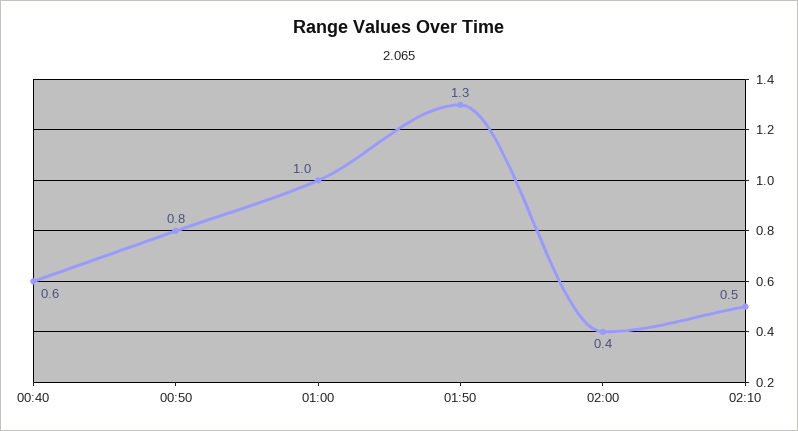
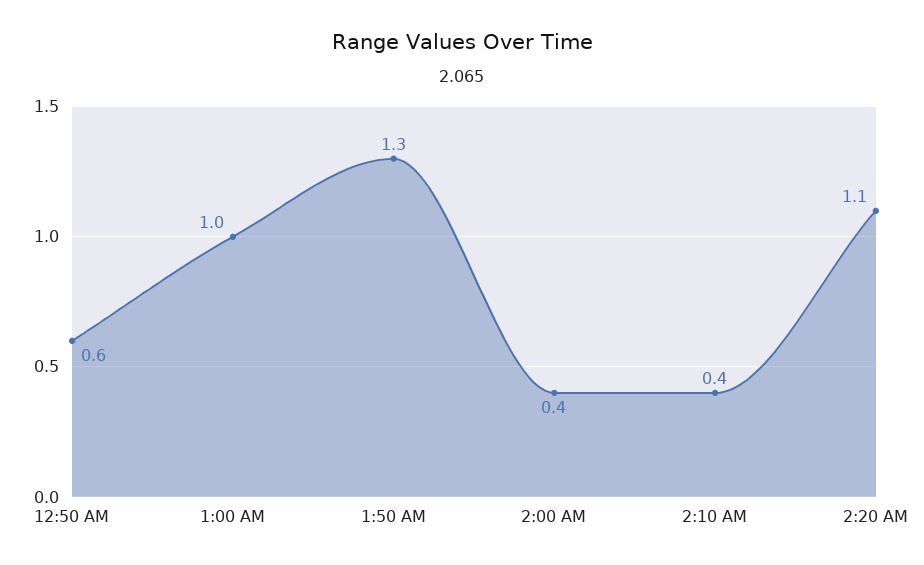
00:40: 0.6 -> none
00:50: 0.8 -> 0.6
02:10: 0.5 -> 0.4
2:20 AM: none -> 1.1

